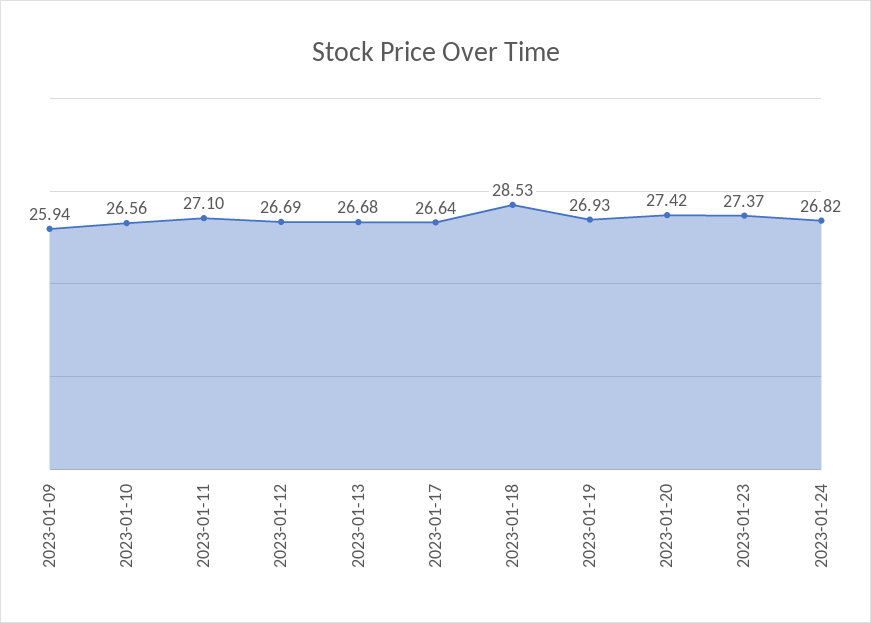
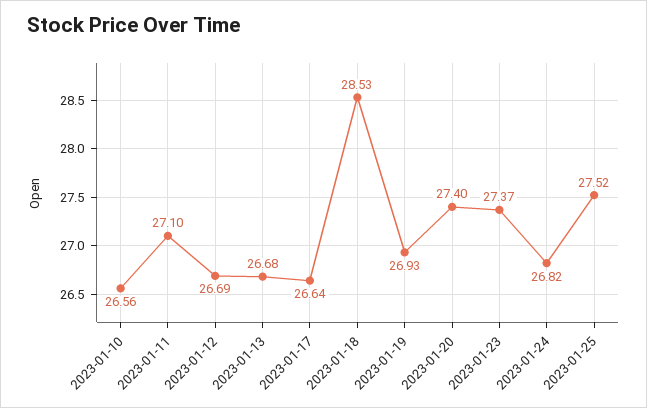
2023-01-09: 25.94 -> none
2023-01-20: 27.42 -> 27.4
2023-01-25: none -> 27.52

